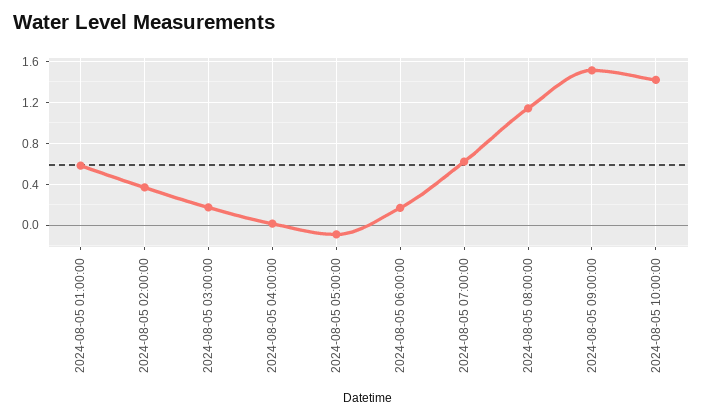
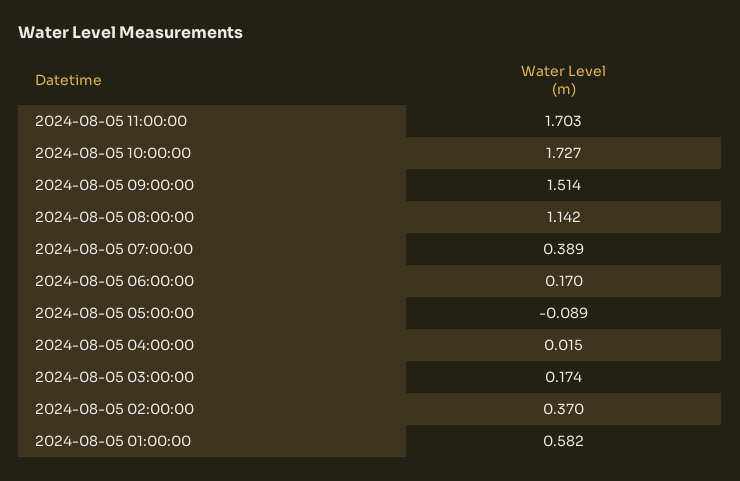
2024-08-05 07:00:00: 0.6 -> 0.389
2024-08-05 10:00:00: 1.4 -> 1.727
2024-08-05 11:00:00: none -> 1.703

